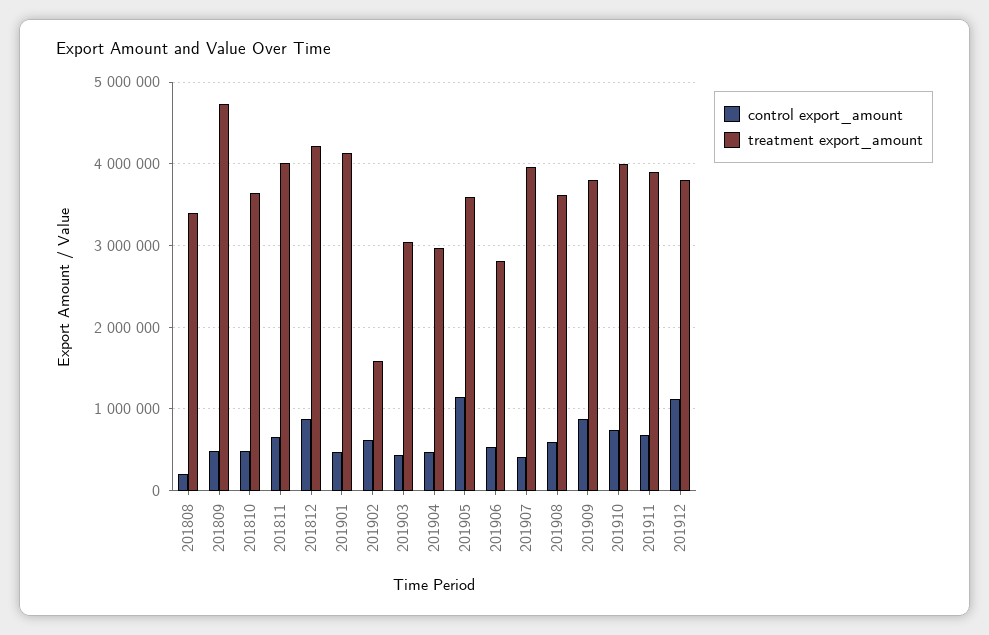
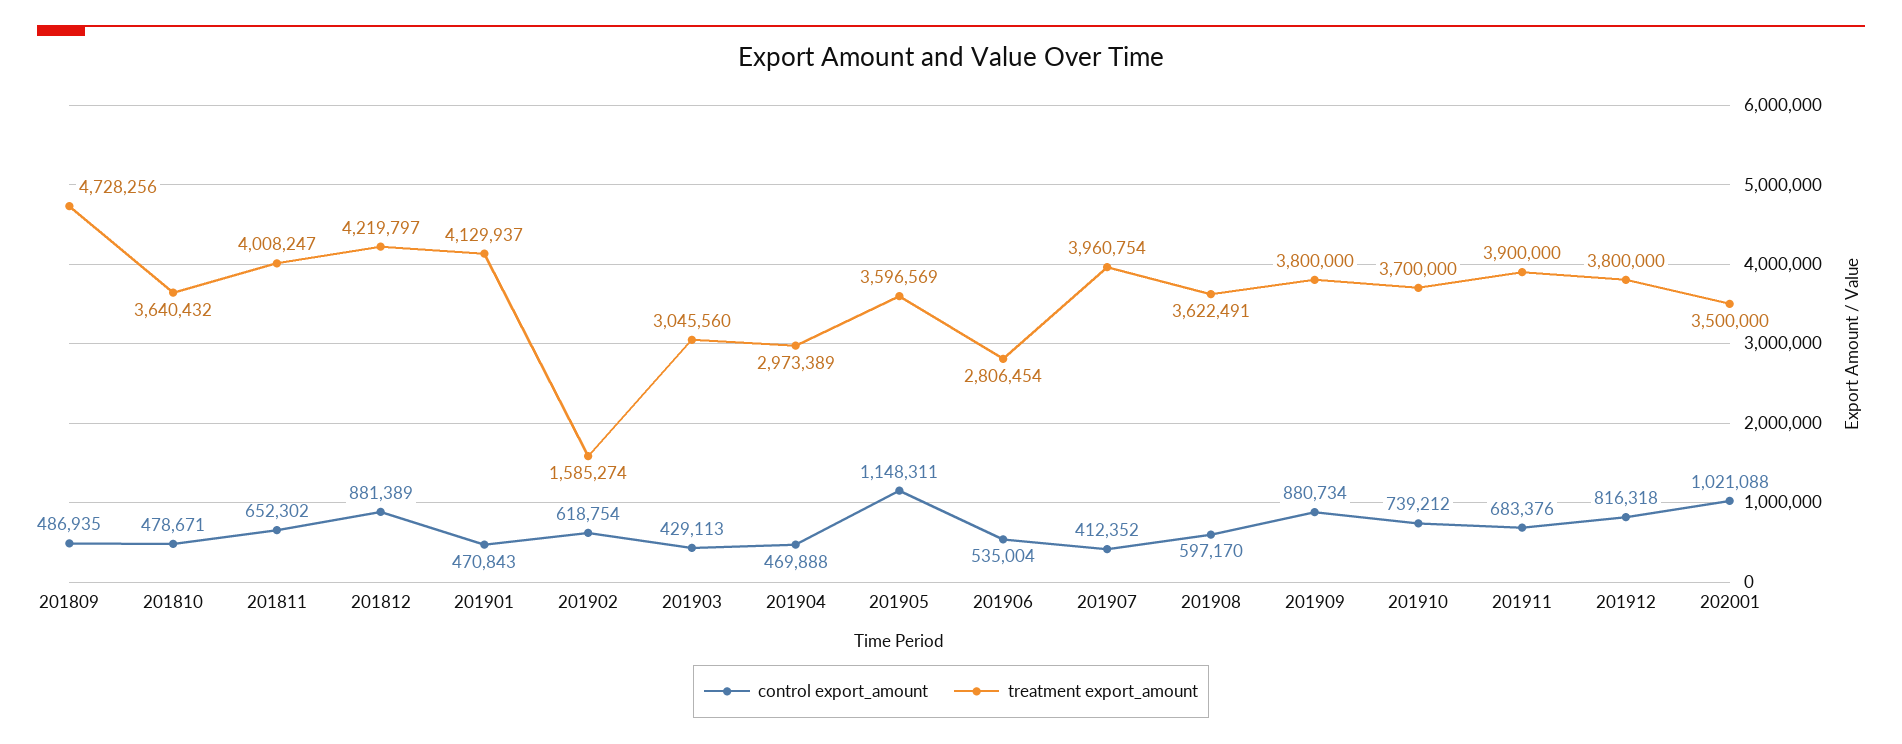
control export_amount, 201808: 200000 -> none
treatment export_amount, 201808: 3400000 -> none
treatment export_amount, 201910: 4000000 -> 3700000
control export_amount, 201912: 1100000 -> 816318
control export_amount, 202001: none -> 1021088
treatment export_amount, 202001: none -> 3500000

